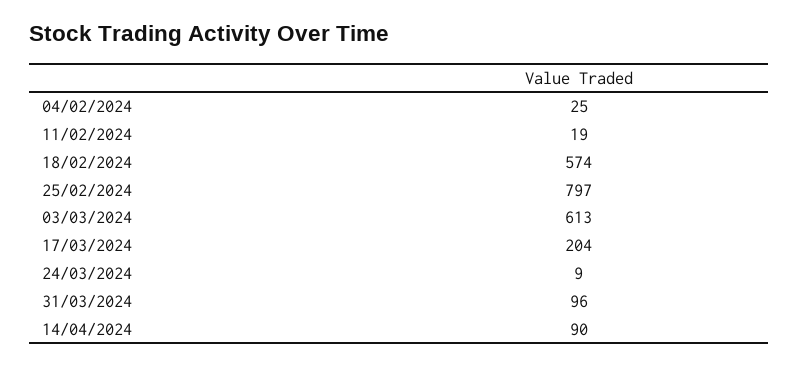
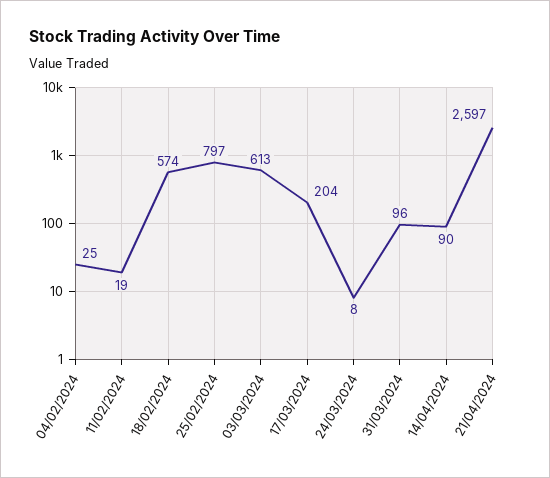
24/03/2024: 9 -> 8
21/04/2024: none -> 2597

